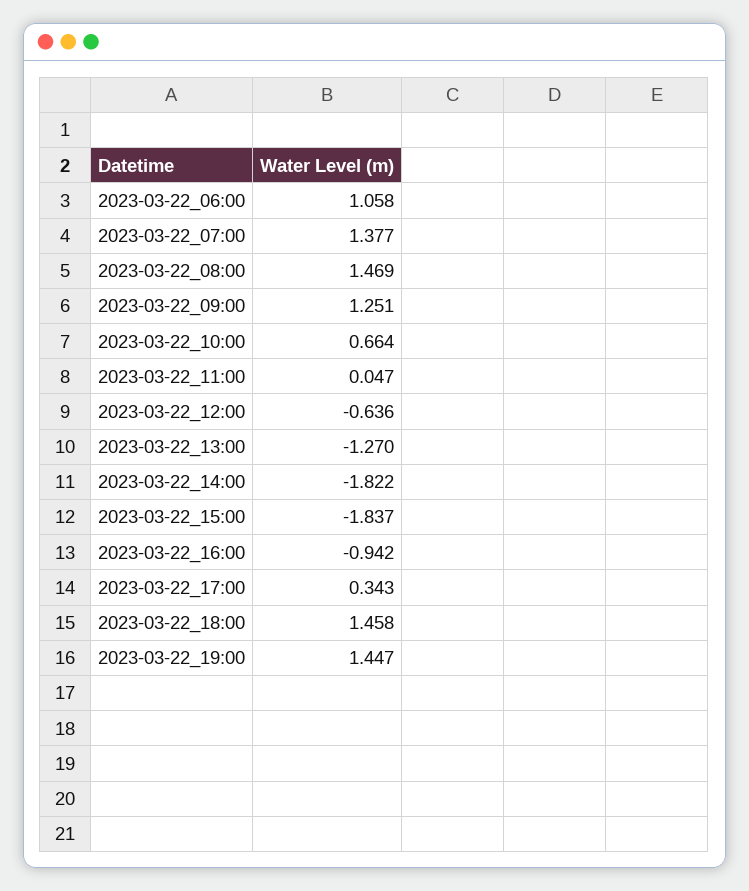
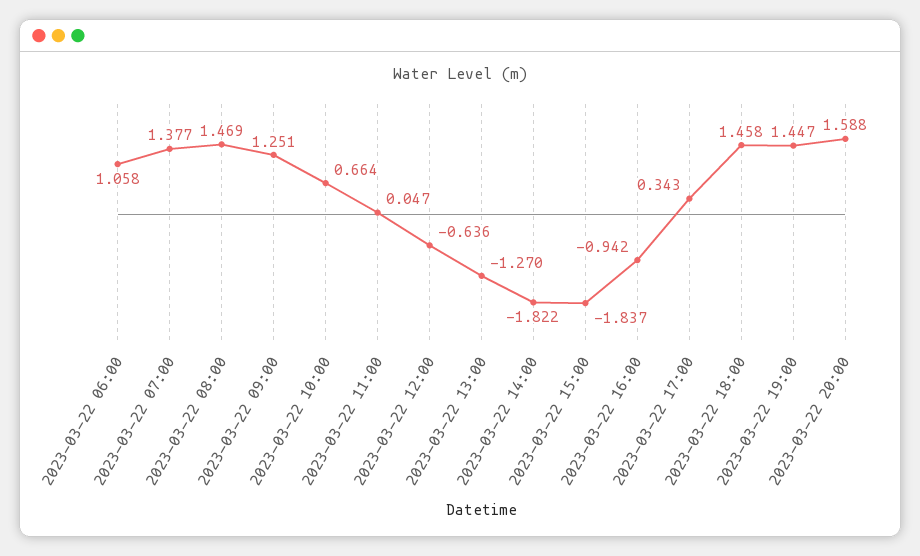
2023-03-22 20:00: none -> 1.588

